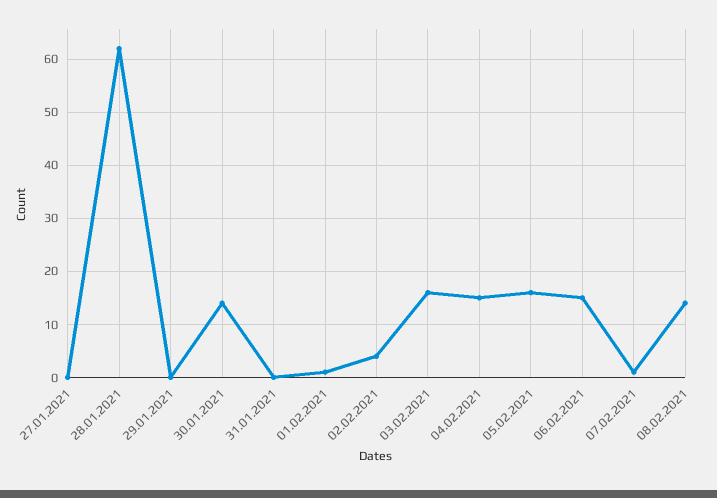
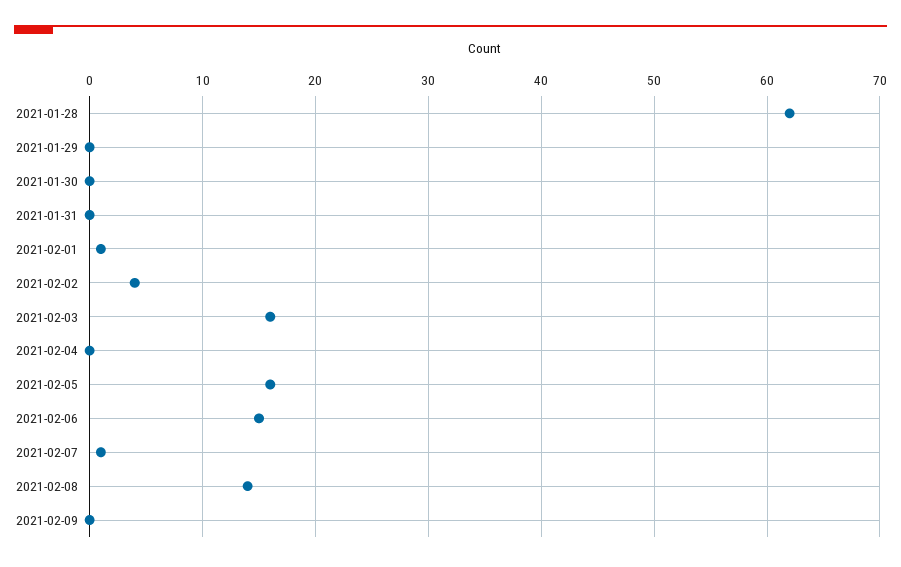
27.01.2021: 0 -> none
30.01.2021: 15 -> 0
04.02.2021: 15 -> 0
2021-02-09: none -> 0

